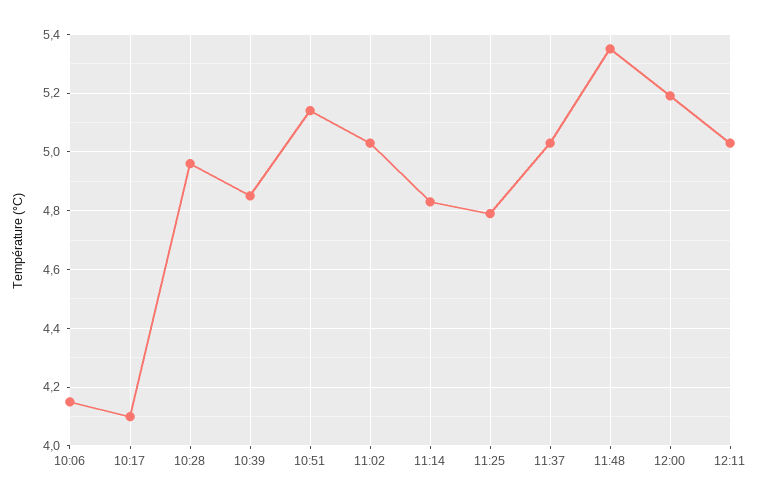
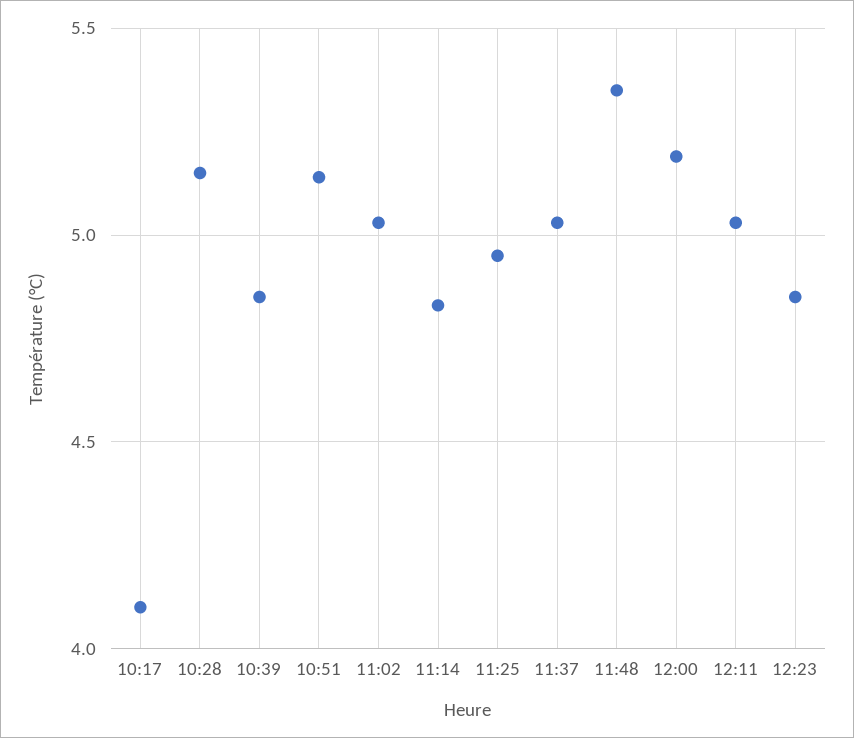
10:06: 4.15 -> none
10:28: 4.95 -> 5.15
11:25: 4.8 -> 4.95
12:23: none -> 4.85

